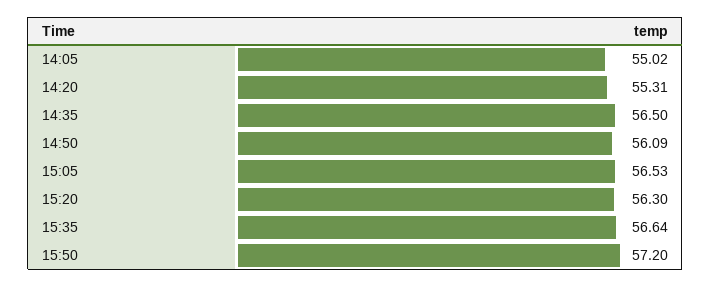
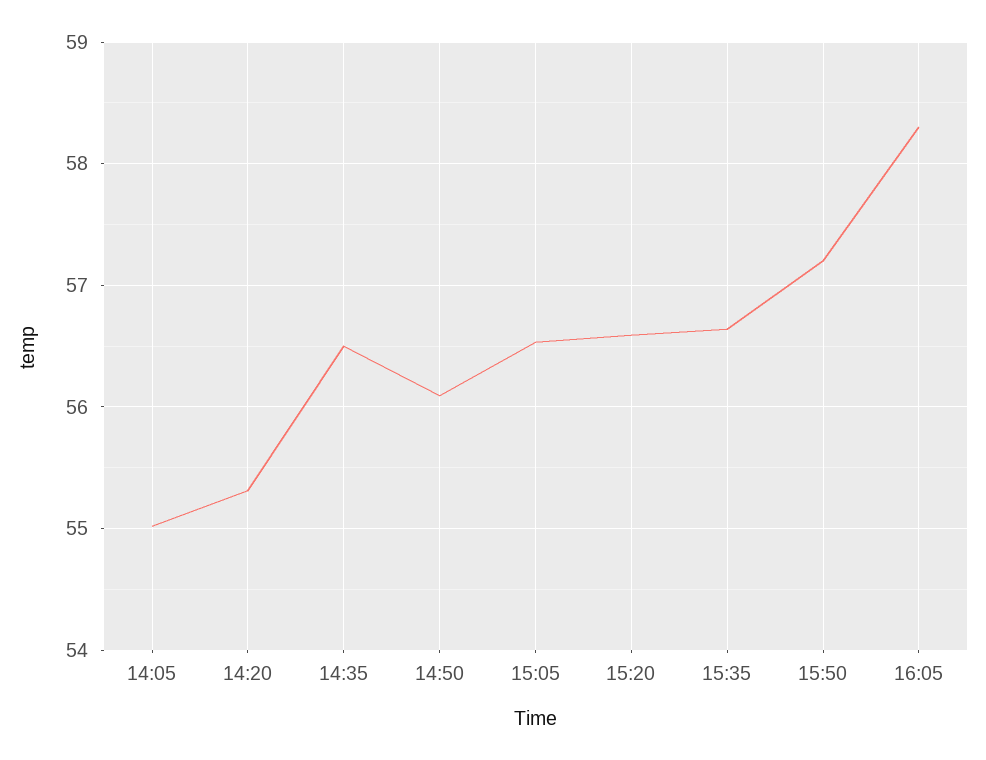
15:20: 56.3 -> 56.6
16:05: none -> 58.3

